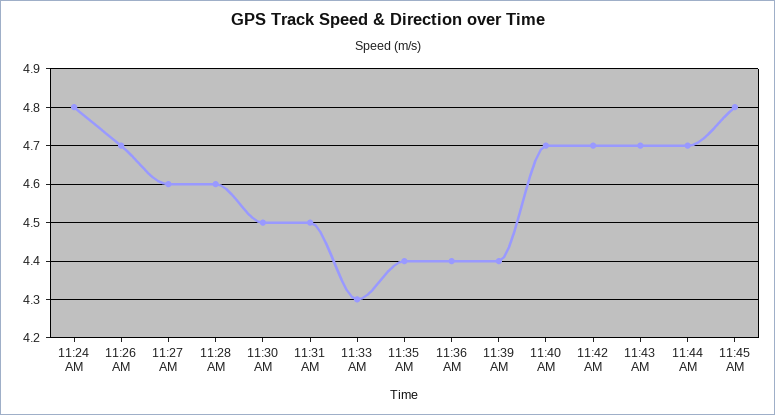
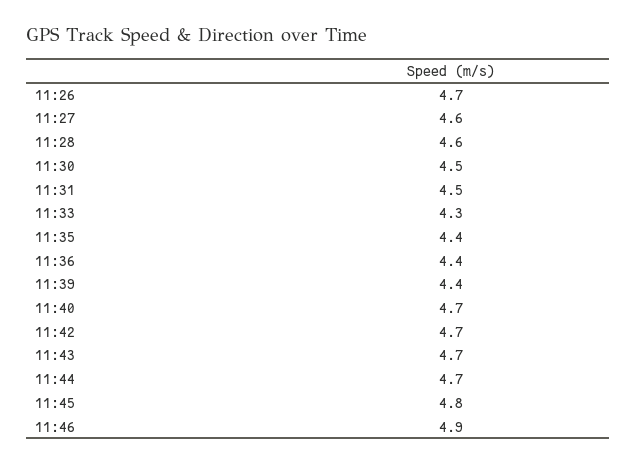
11:24 AM: 4.8 -> none
11:46: none -> 4.9

